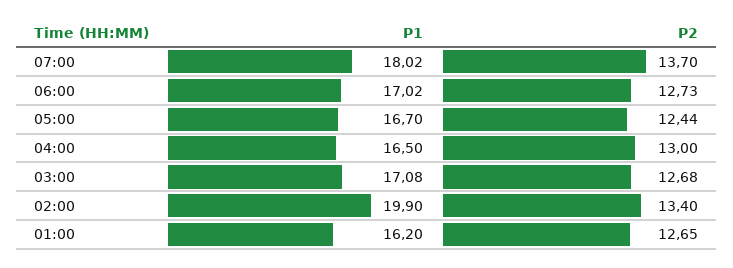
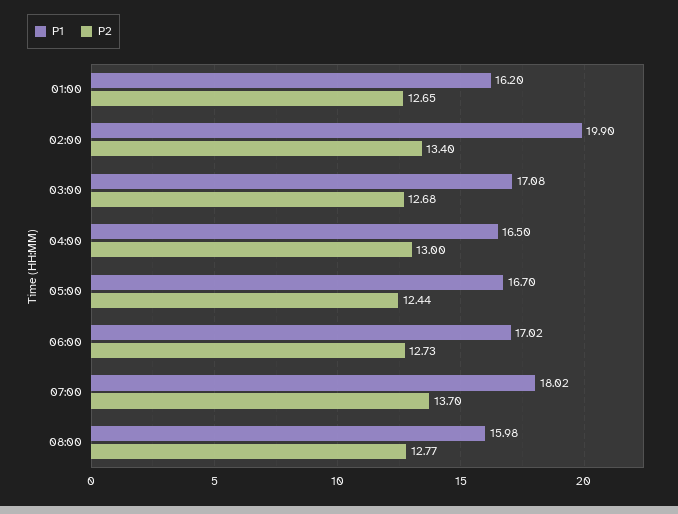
P1, 08:00: none -> 15.98
P2, 08:00: none -> 12.77

